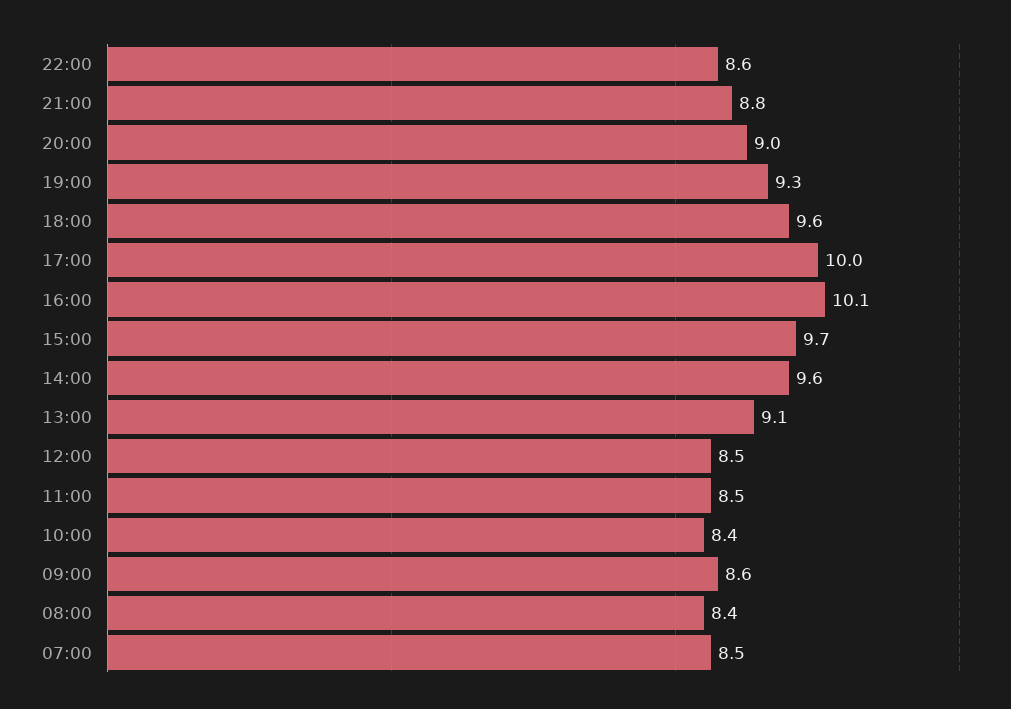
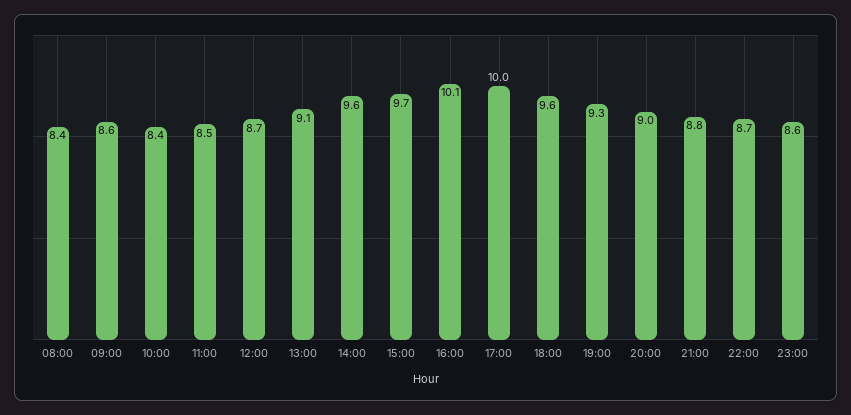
22:00: 8.6 -> 8.7
12:00: 8.5 -> 8.7
07:00: 8.5 -> none
23:00: none -> 8.6

